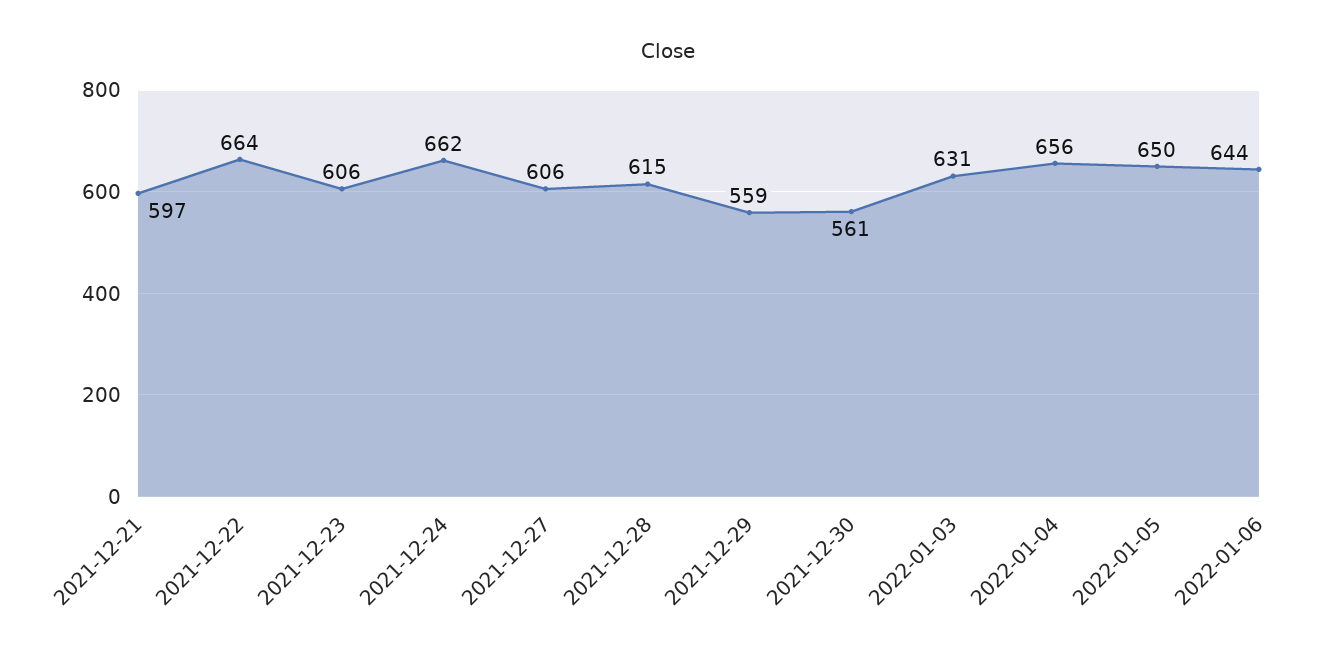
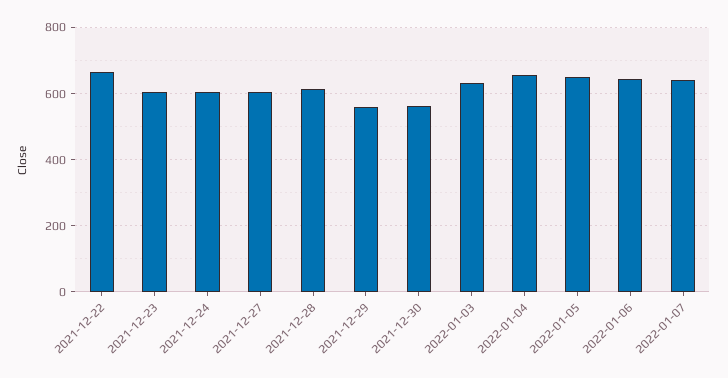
2021-12-21: 597 -> none
2021-12-24: 662 -> 600
2022-01-07: none -> 640

